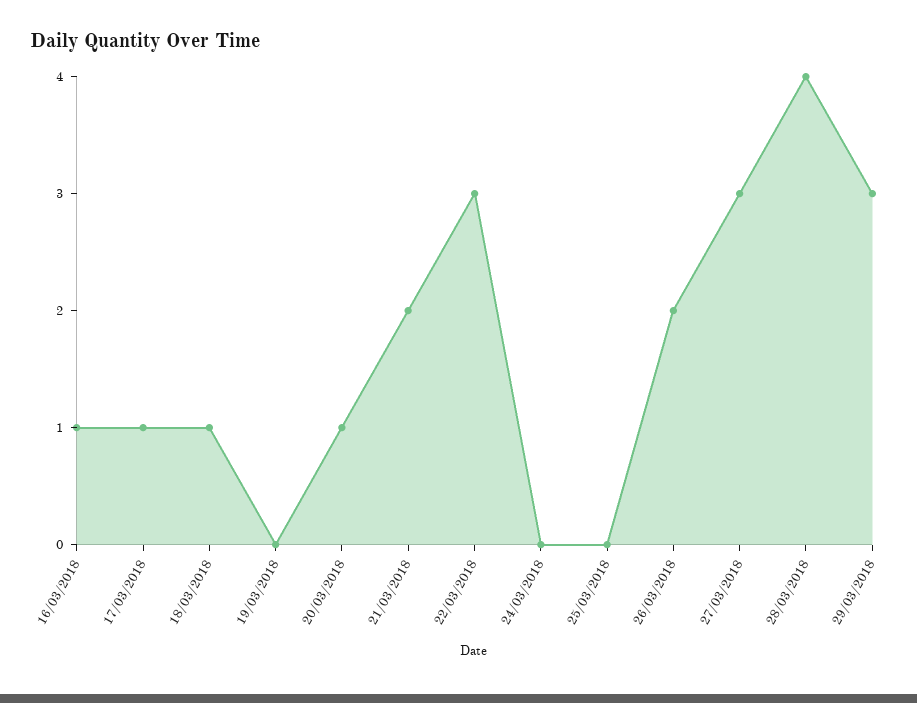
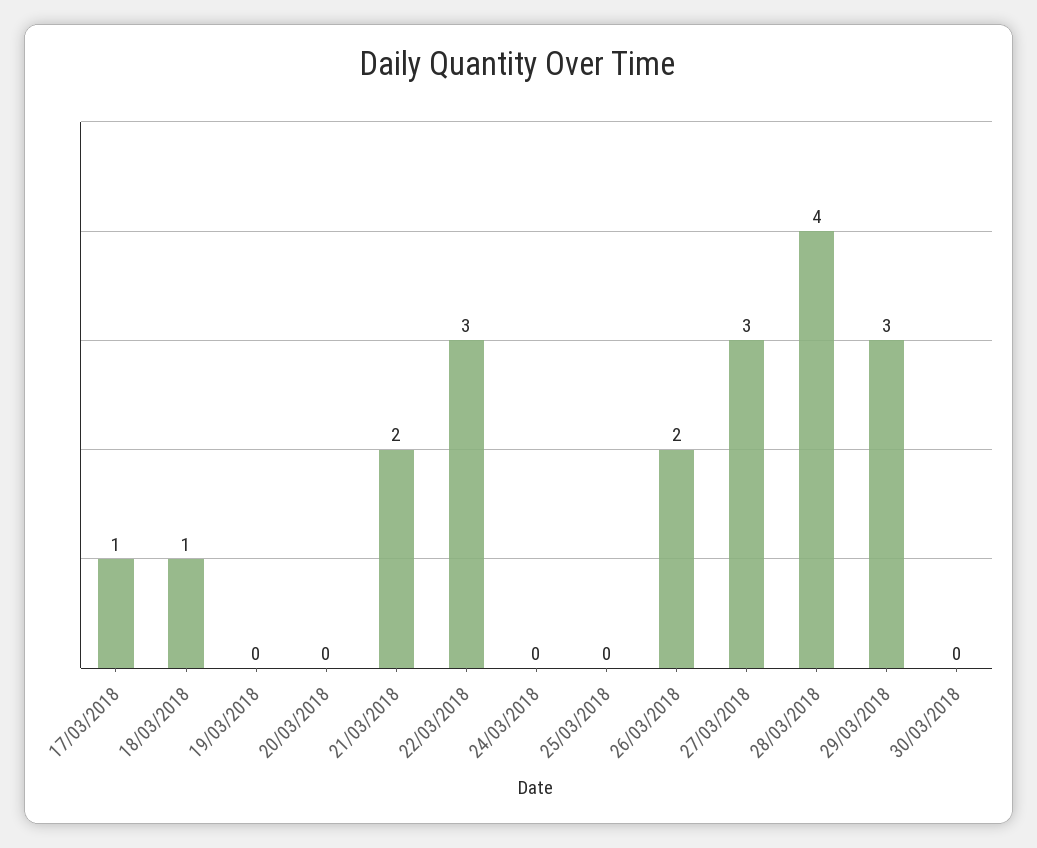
16/03/2018: 1 -> none
20/03/2018: 1 -> 0
30/03/2018: none -> 0

